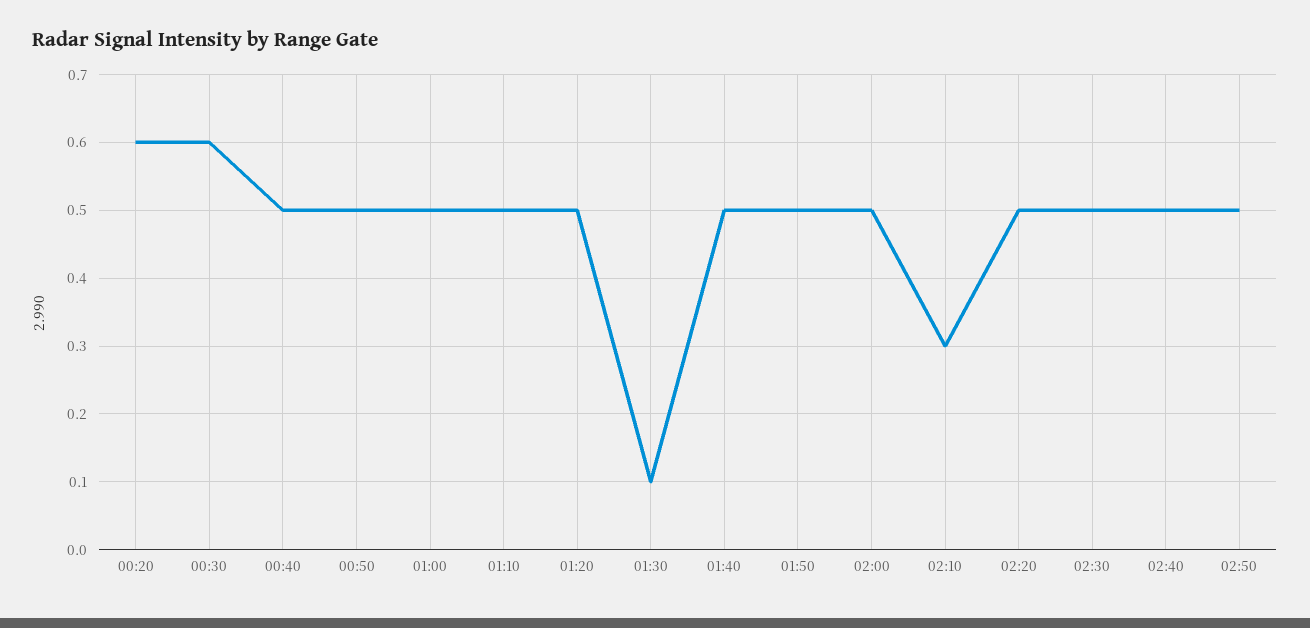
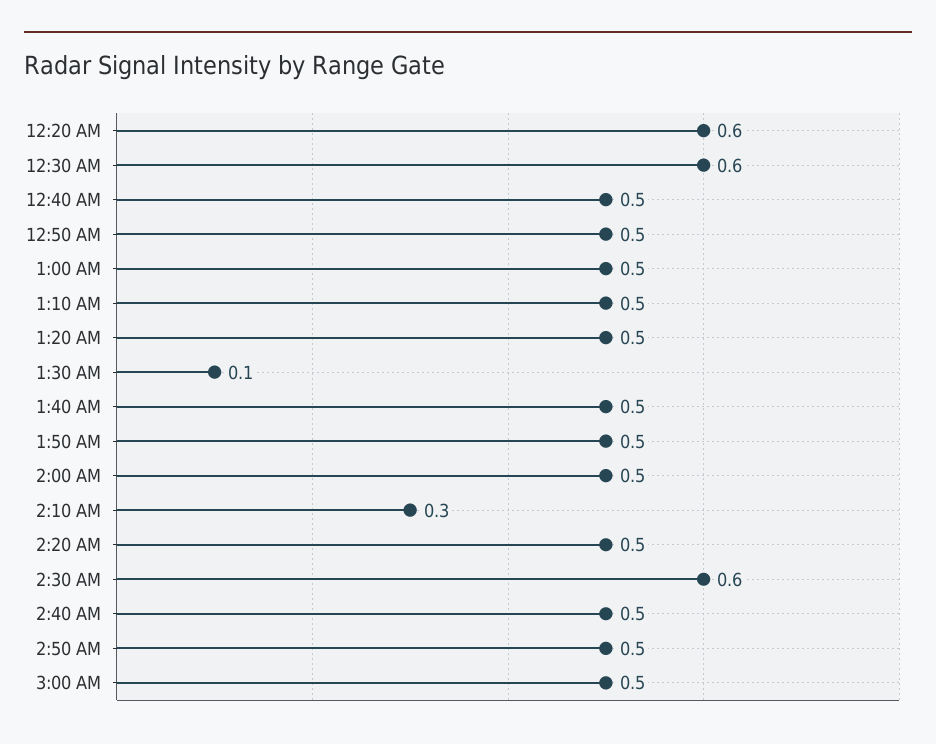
02:30: 0.5 -> 0.6
3:00 AM: none -> 0.5

